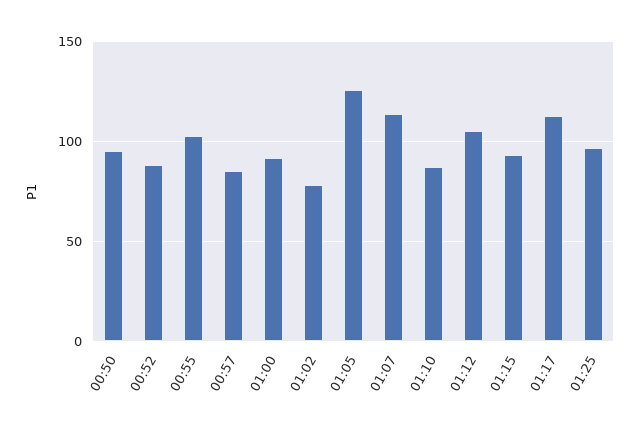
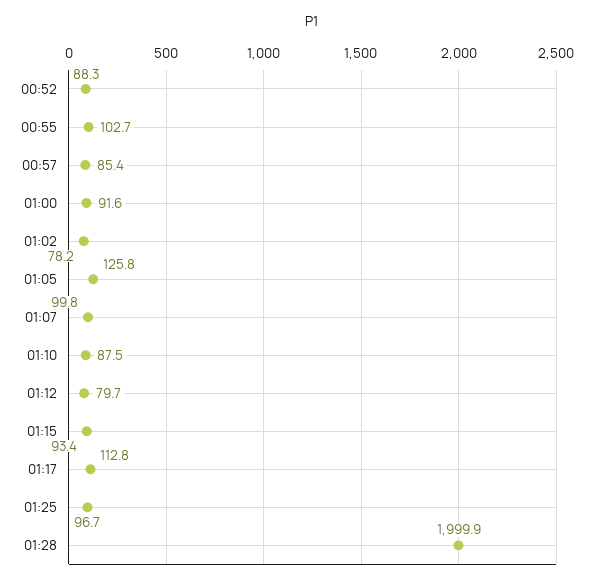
00:50: 95 -> none
01:07: 115 -> 99.8
01:12: 105 -> 79.7
01:28: none -> 1999.9

